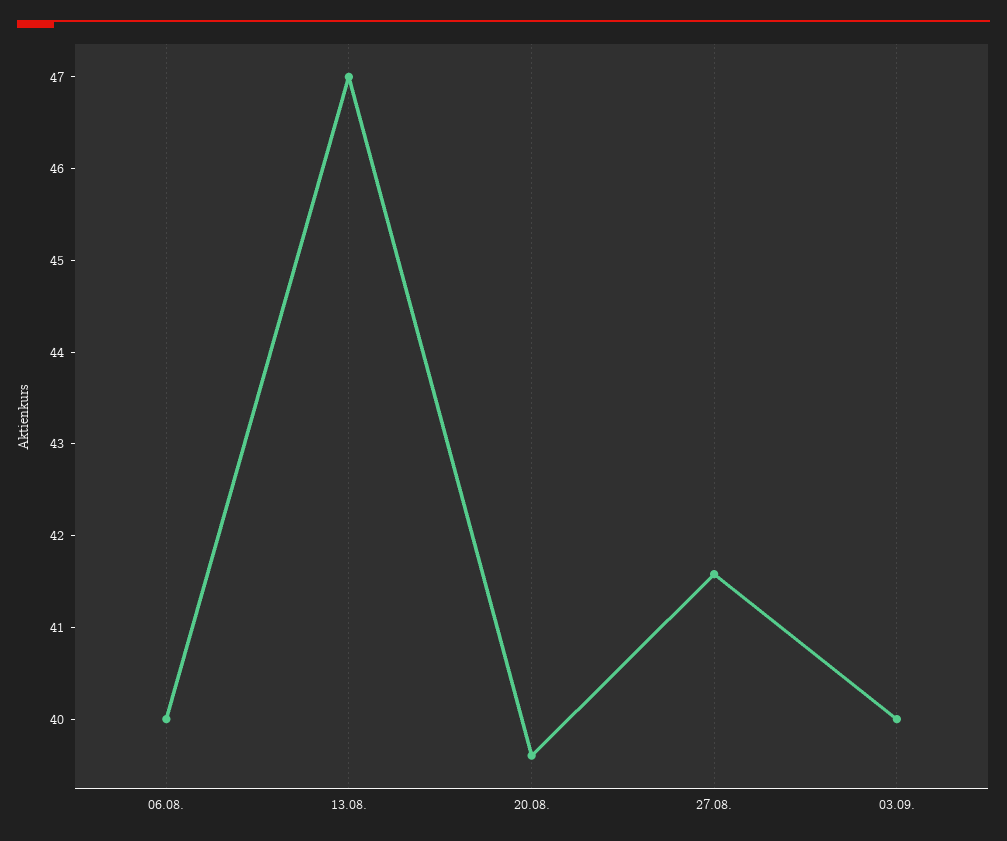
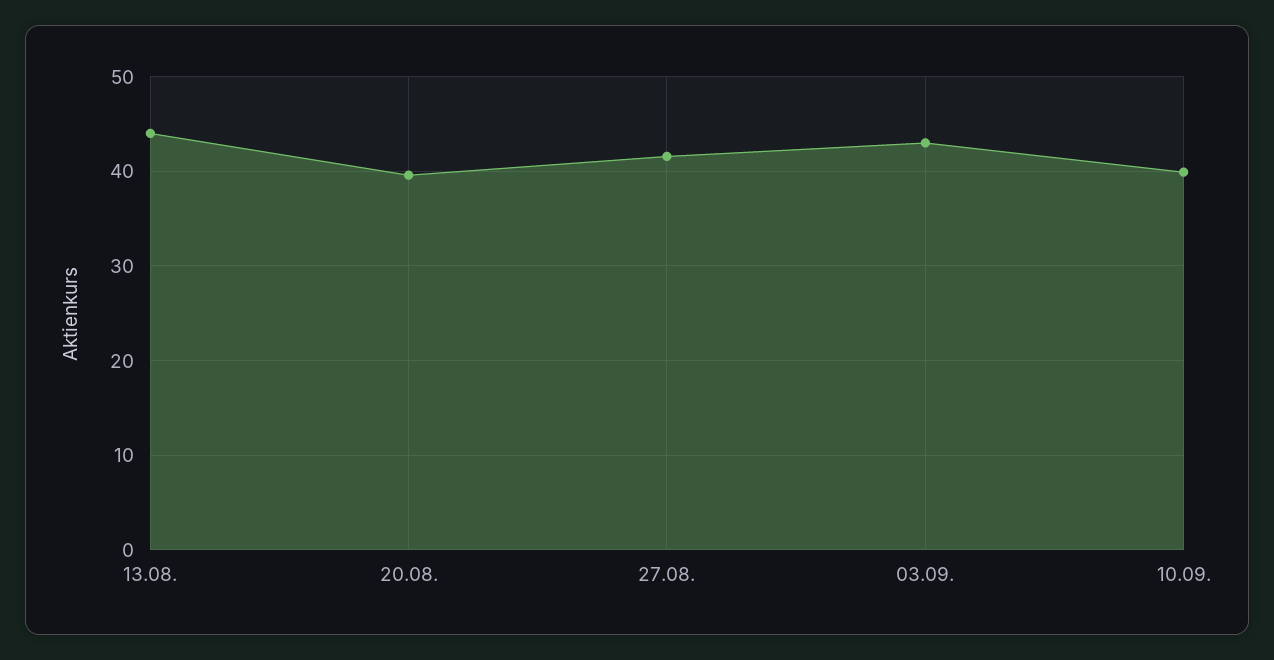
06.08.: 40 -> none
13.08.: 47 -> 44
03.09.: 40 -> 43
10.09.: none -> 40

